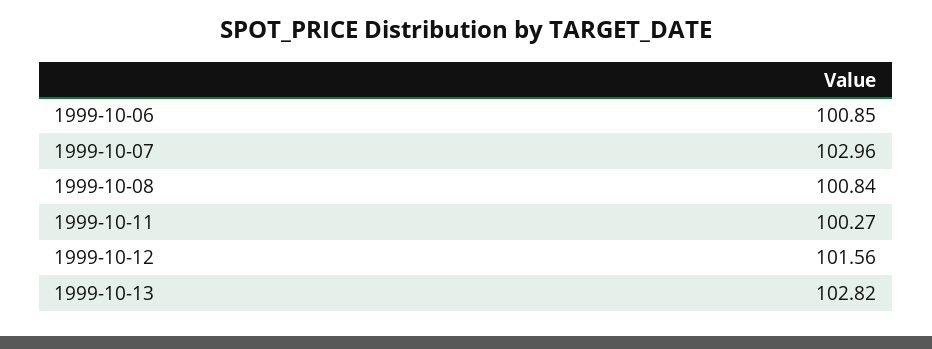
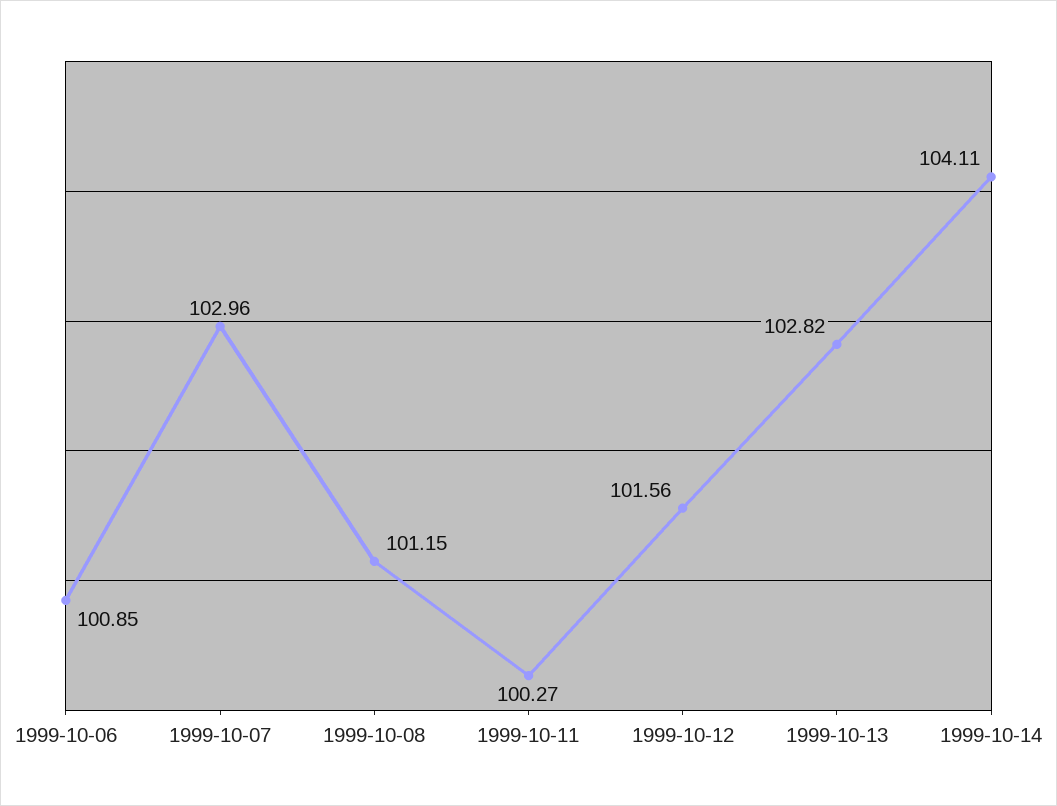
1999-10-08: 100.84 -> 101.15
1999-10-14: none -> 104.11

